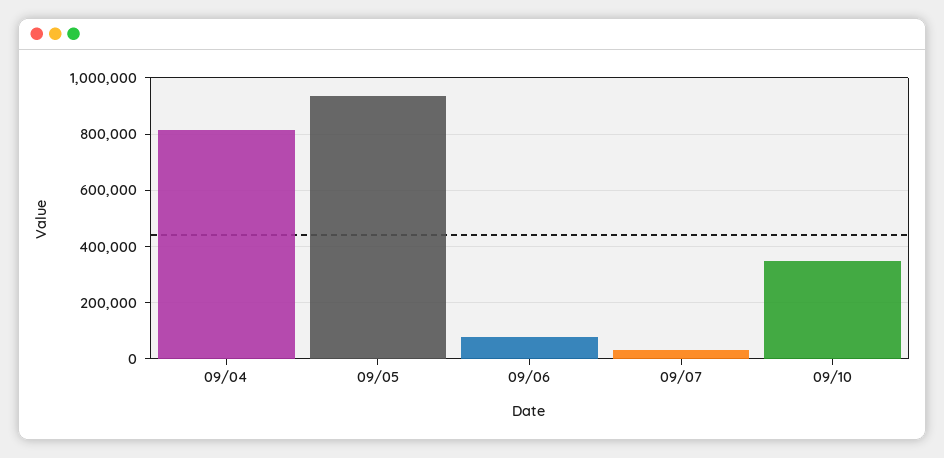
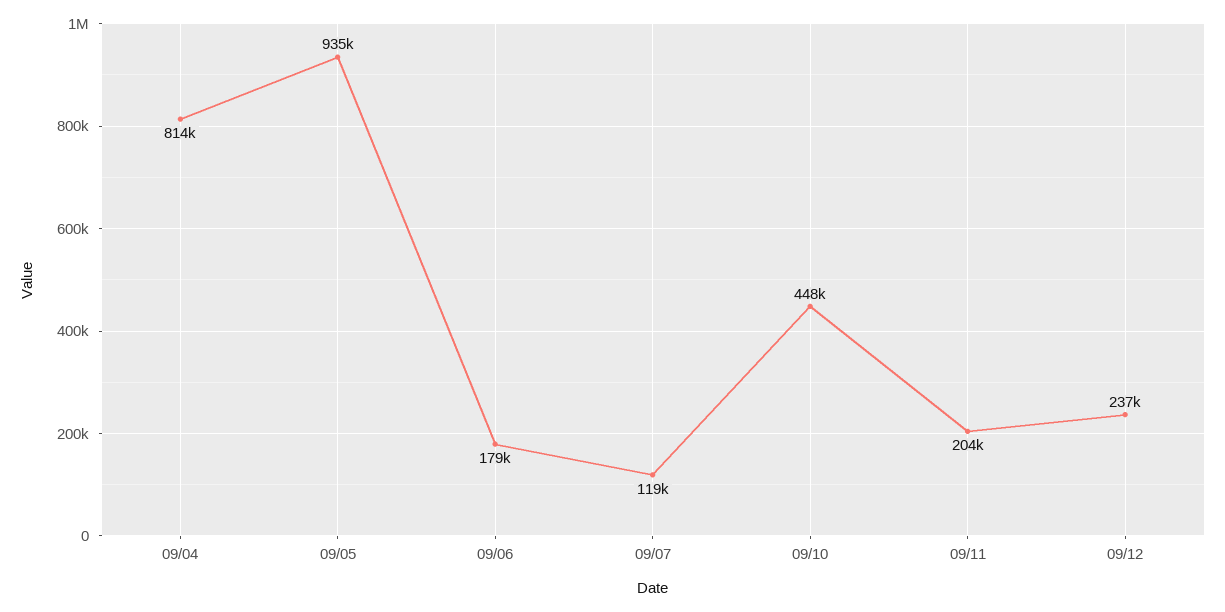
09/06: 75000 -> 179000
09/07: 25000 -> 119000
09/10: 350000 -> 448000
09/11: none -> 204000
09/12: none -> 237000

